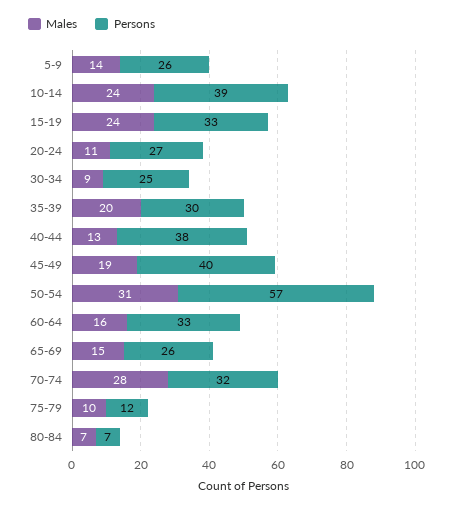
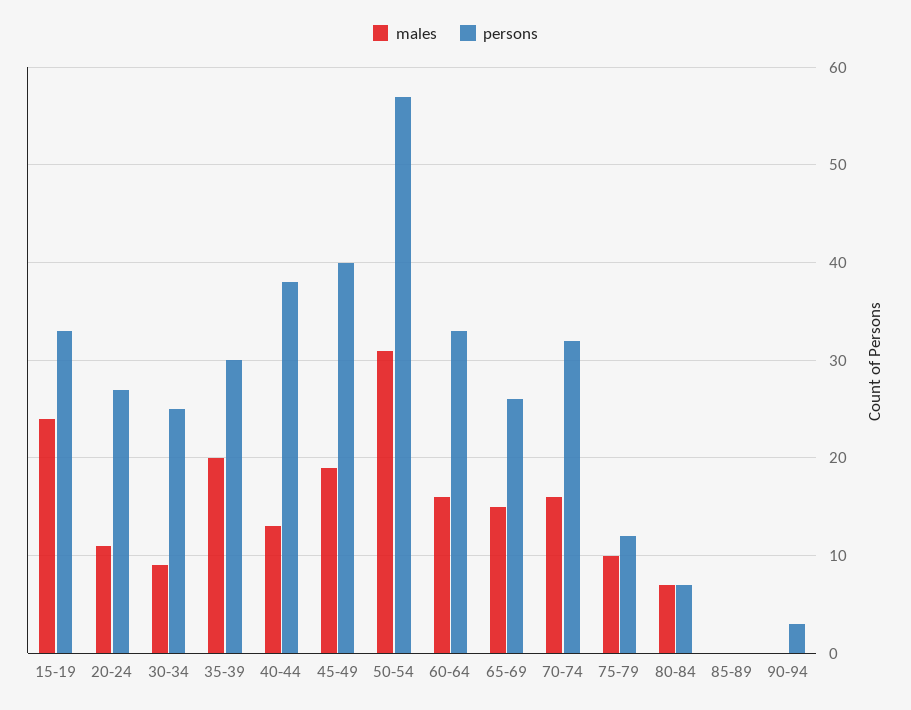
Males, 5-9: 14 -> none
Persons, 5-9: 26 -> none
Males, 10-14: 24 -> none
Persons, 10-14: 39 -> none
Males, 70-74: 28 -> 16
Males, 85-89: none -> 0
Persons, 85-89: none -> 0
Males, 90-94: none -> 0
Persons, 90-94: none -> 3

